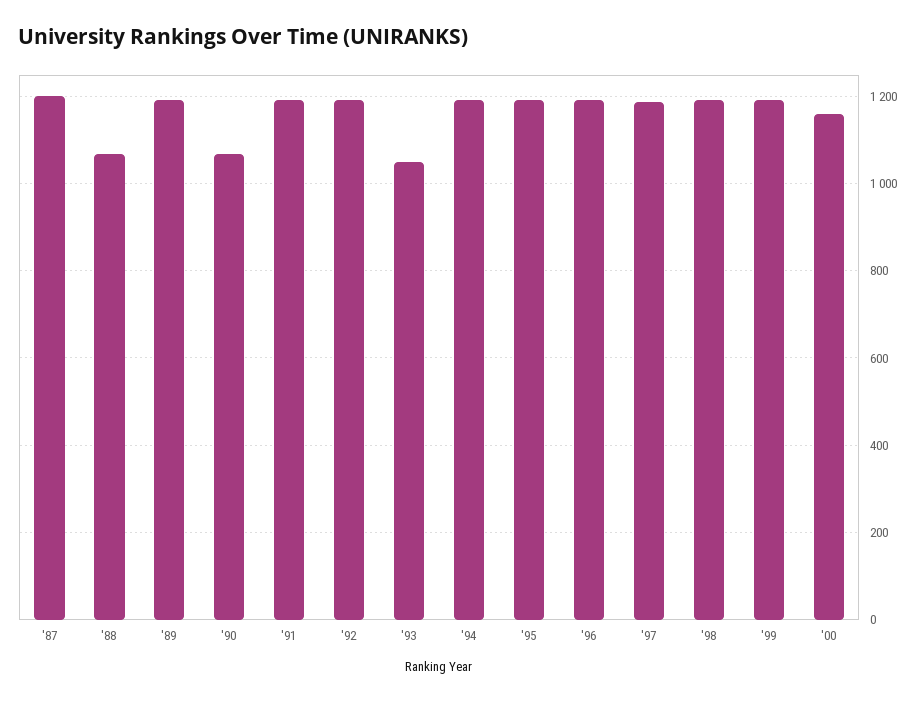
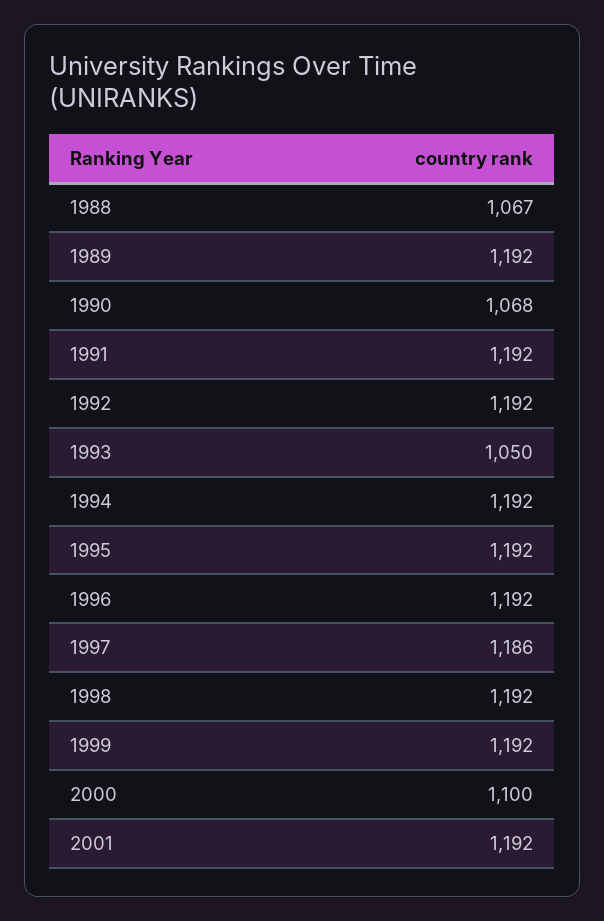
'87: 1200 -> none
'00: 1160 -> 1100
2001: none -> 1192

